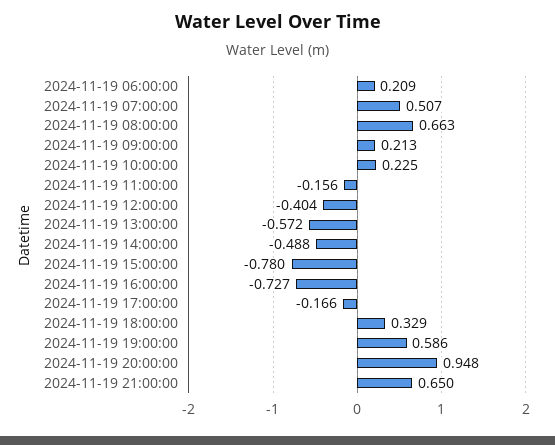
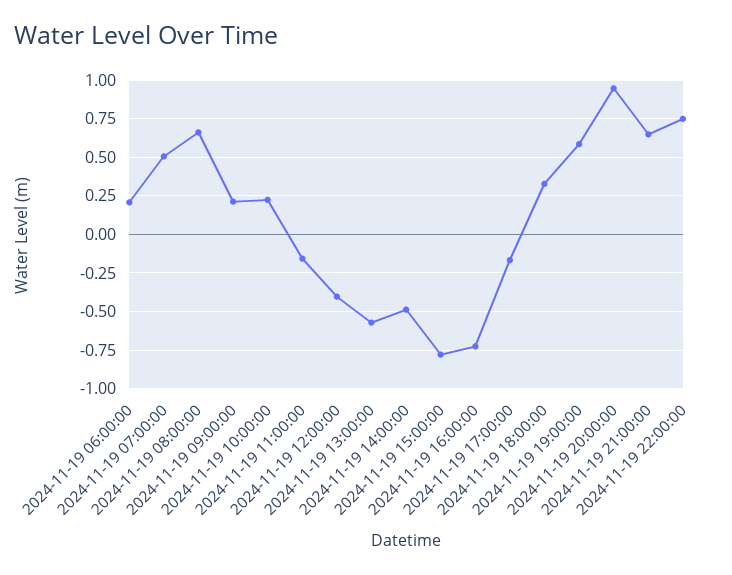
2024-11-19 22:00:00: none -> 0.75

